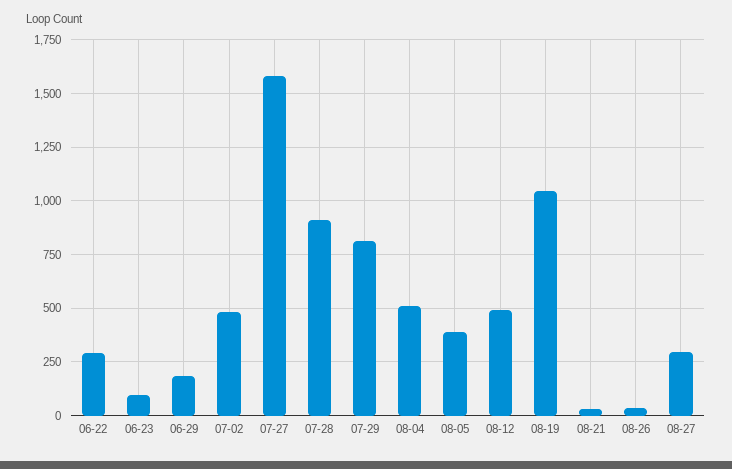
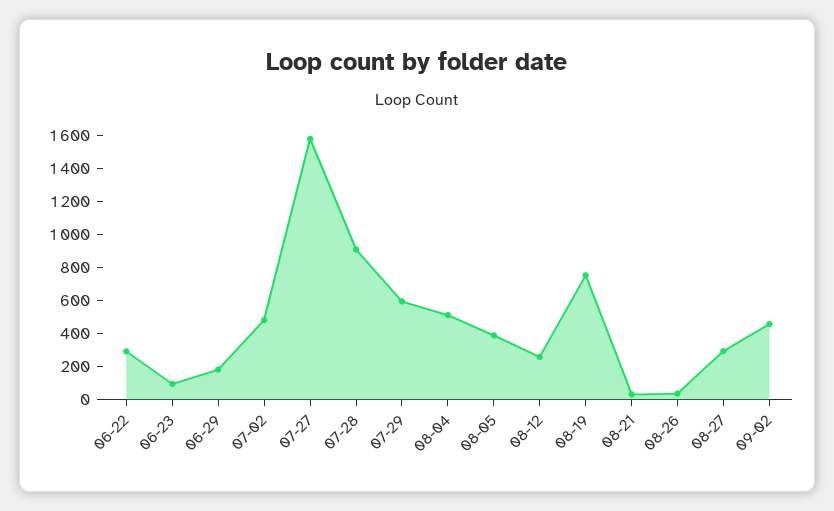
07-29: 800 -> 600
08-12: 500 -> 250
08-19: 1050 -> 750
09-02: none -> 450

